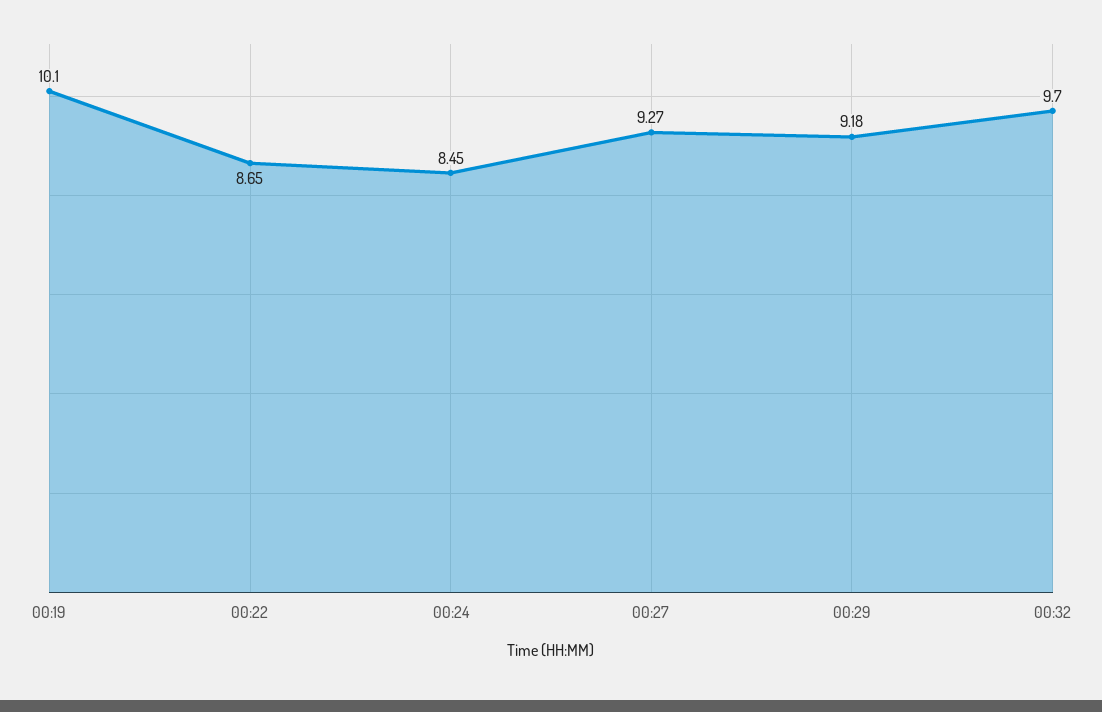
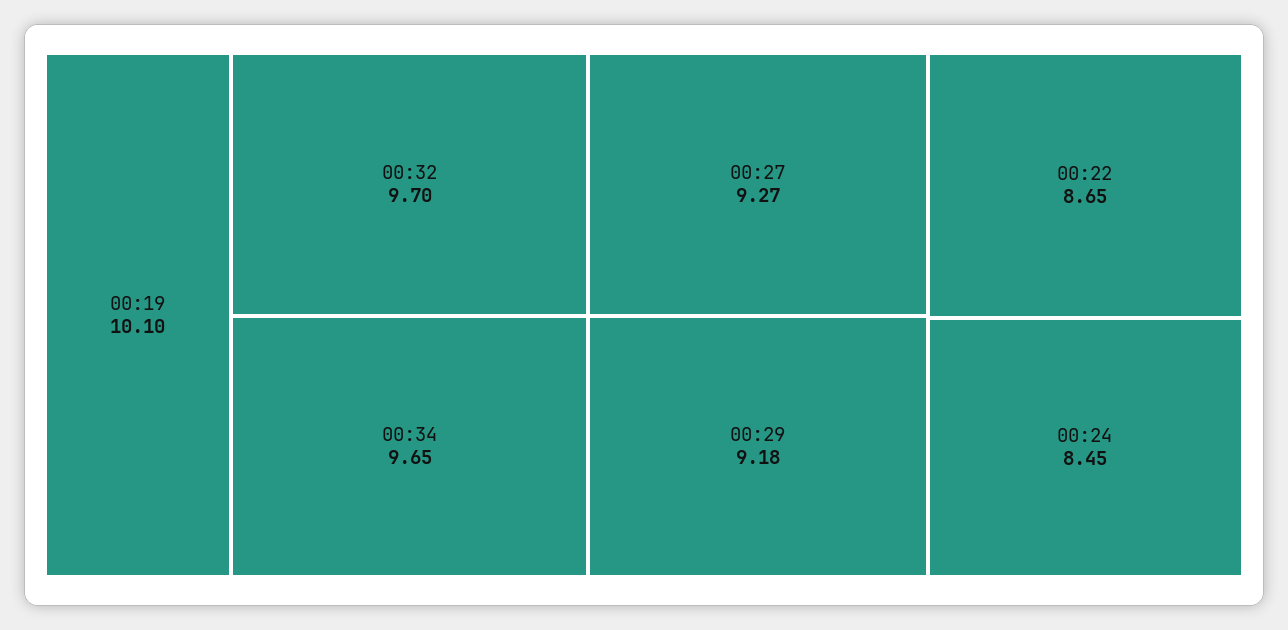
00:34: none -> 9.65

